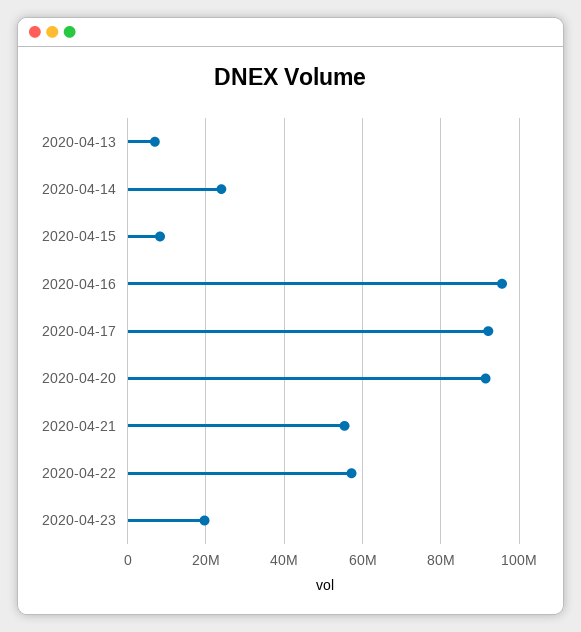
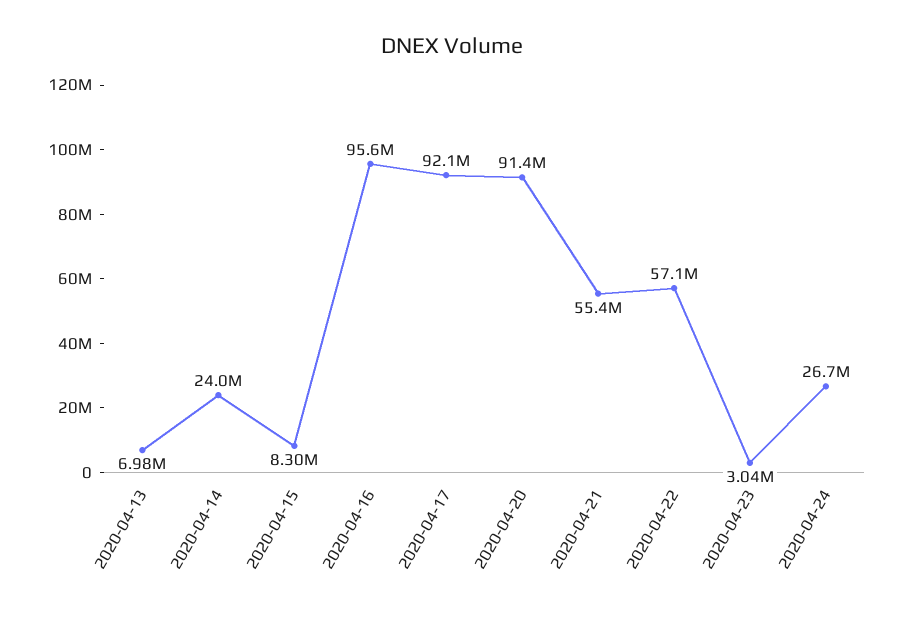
2020-04-23: 20000000 -> 3040000
2020-04-24: none -> 26700000

